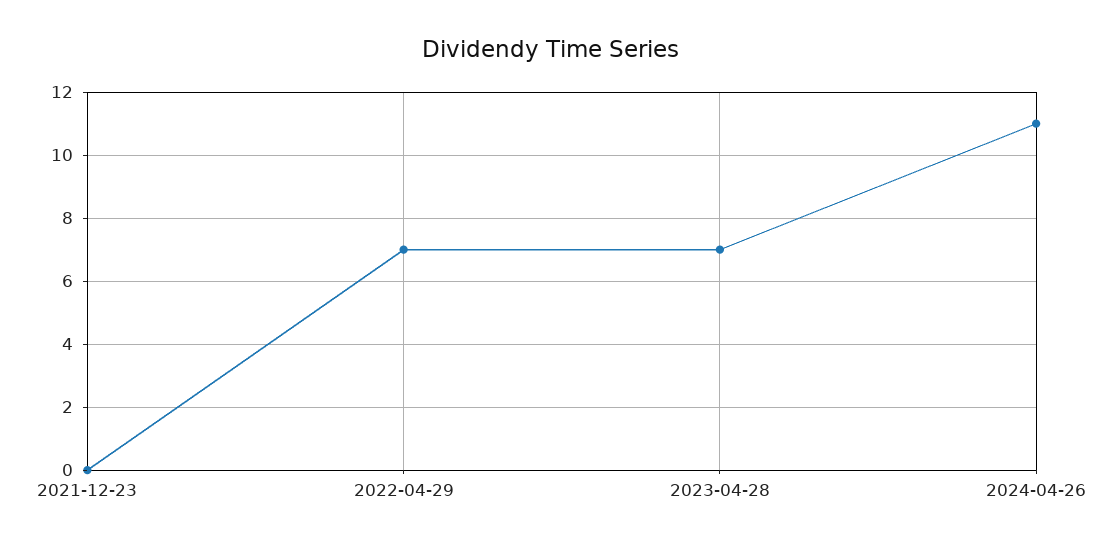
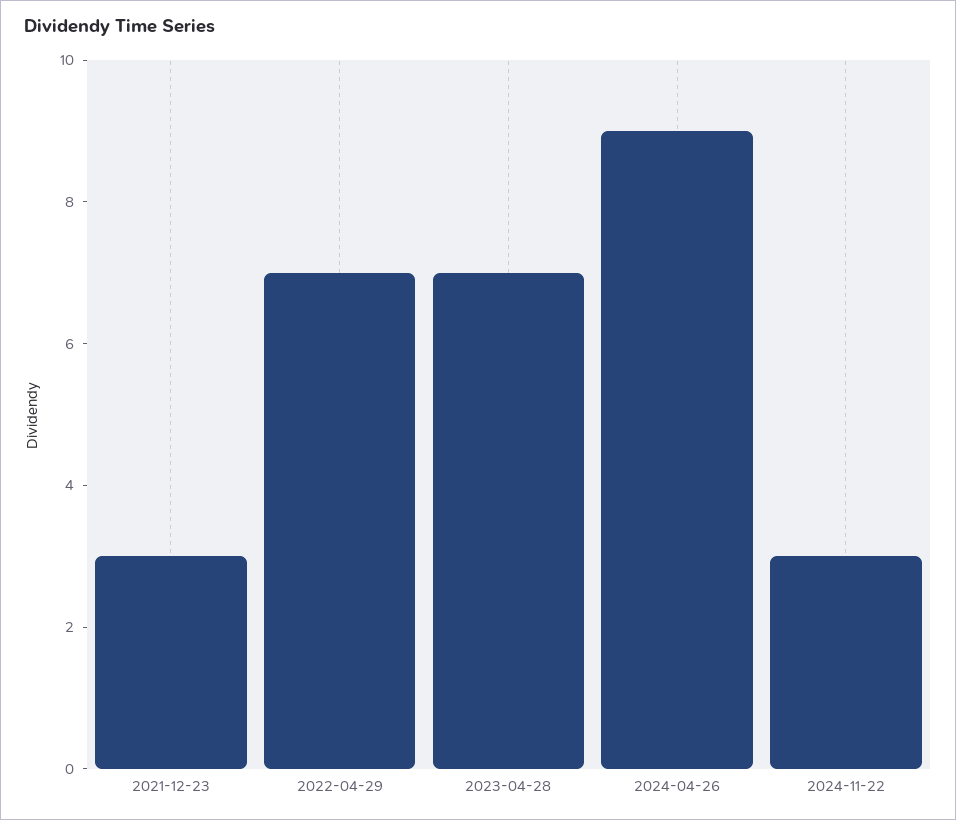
2021-12-23: 0 -> 3
2024-04-26: 11 -> 9
2024-11-22: none -> 3

